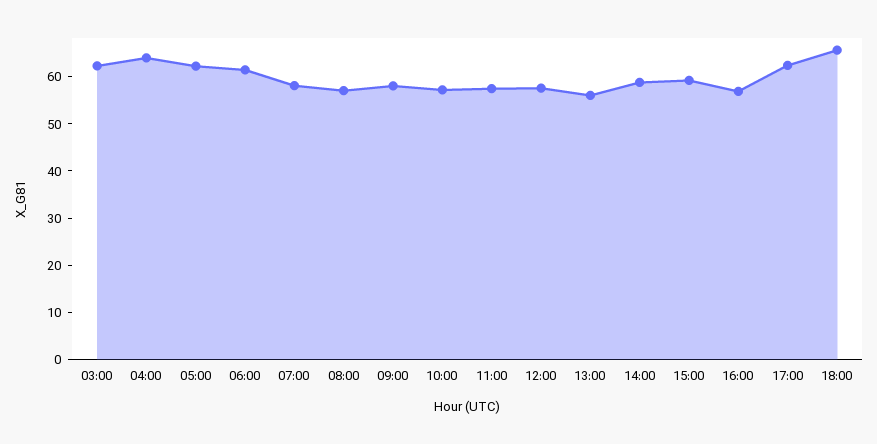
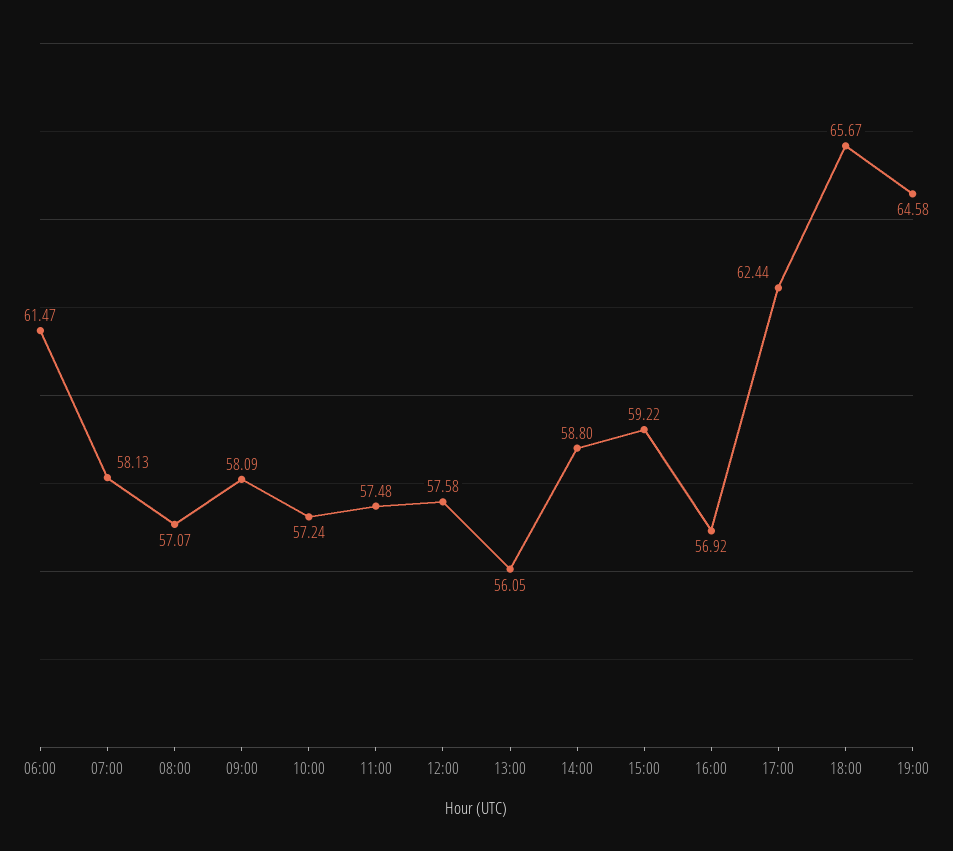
03:00: 62 -> none
04:00: 64 -> none
05:00: 62 -> none
19:00: none -> 64.58

